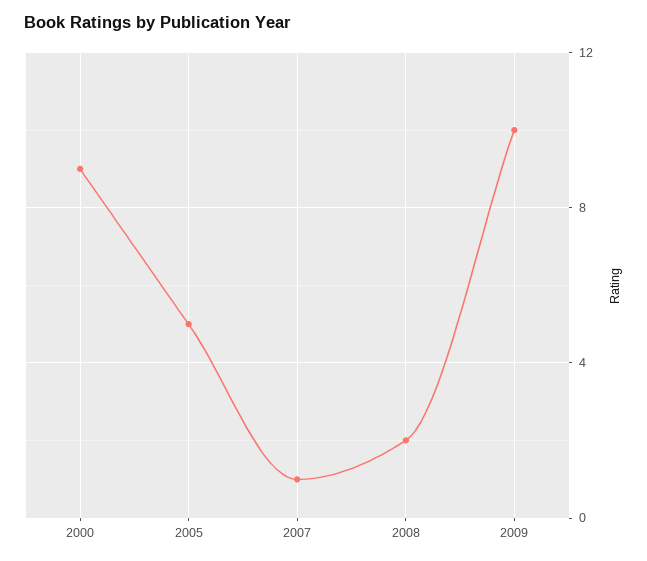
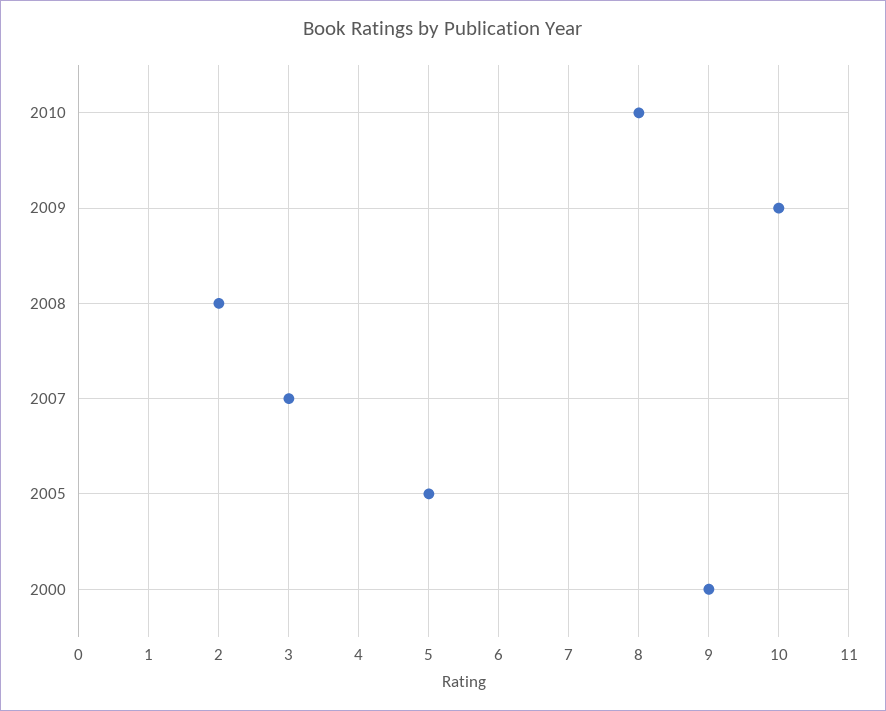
2007: 1 -> 3
2010: none -> 8

